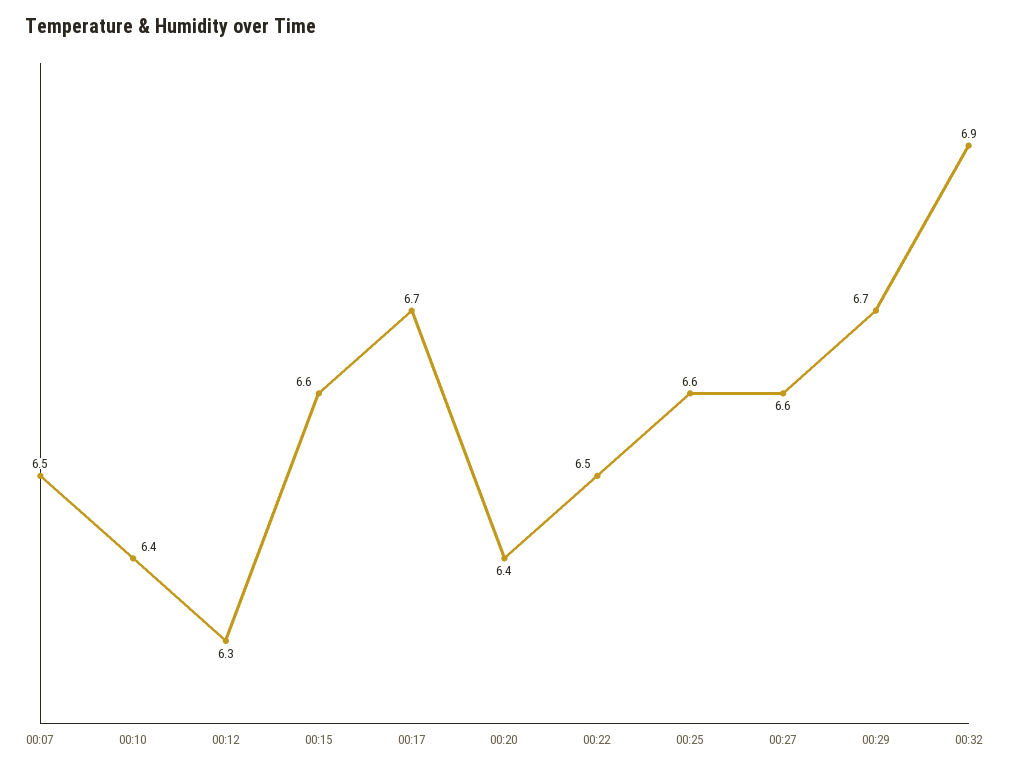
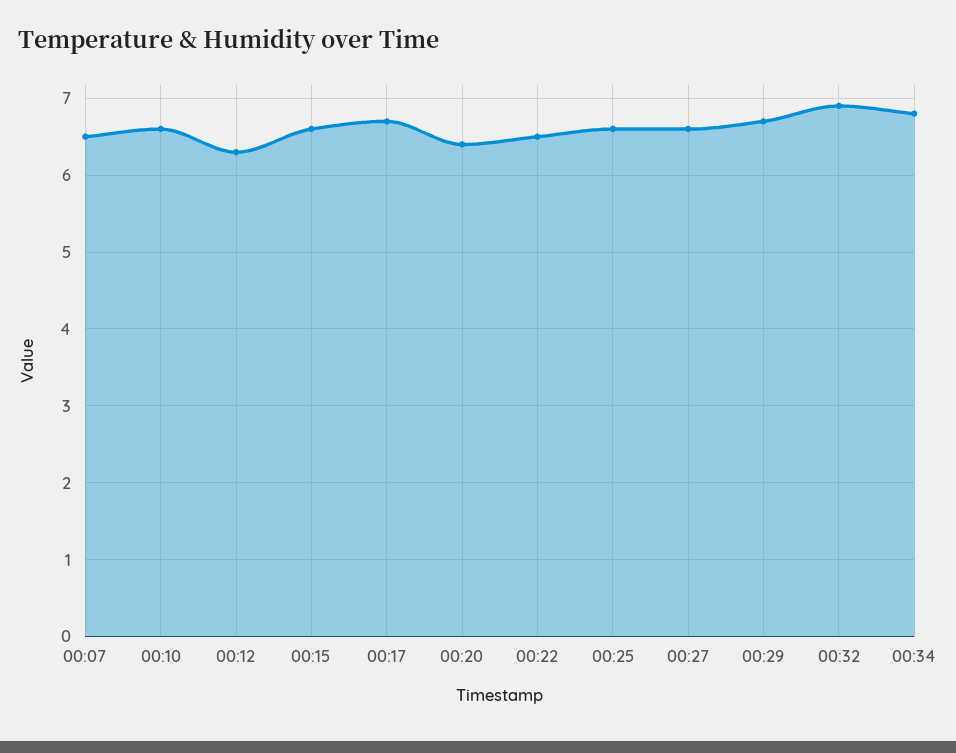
00:10: 6.4 -> 6.6
00:34: none -> 6.8

